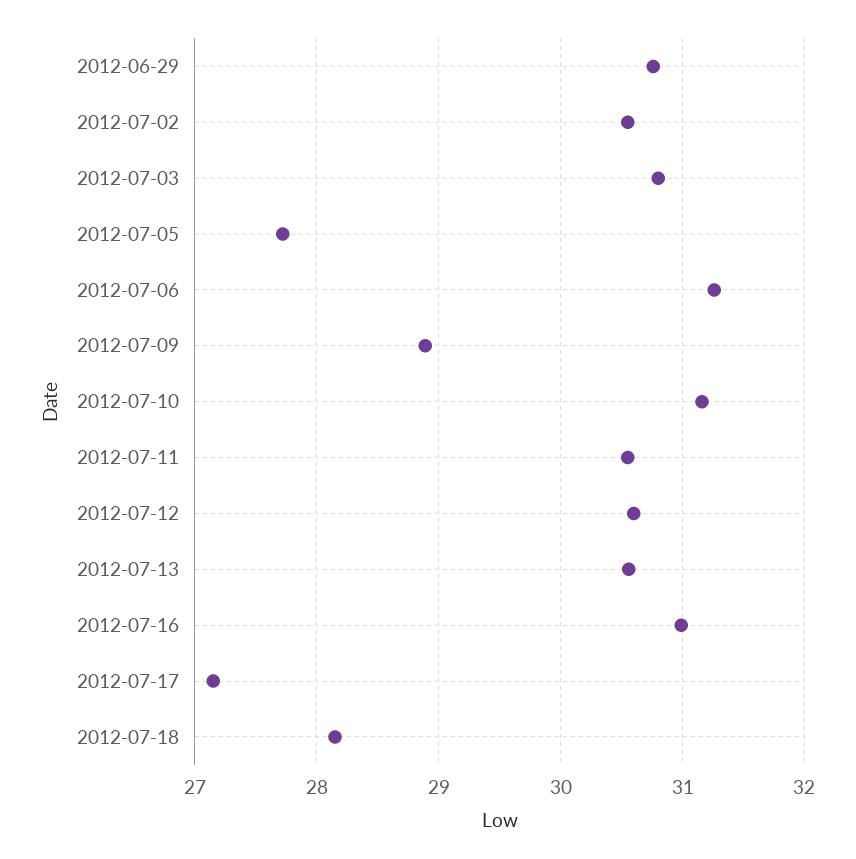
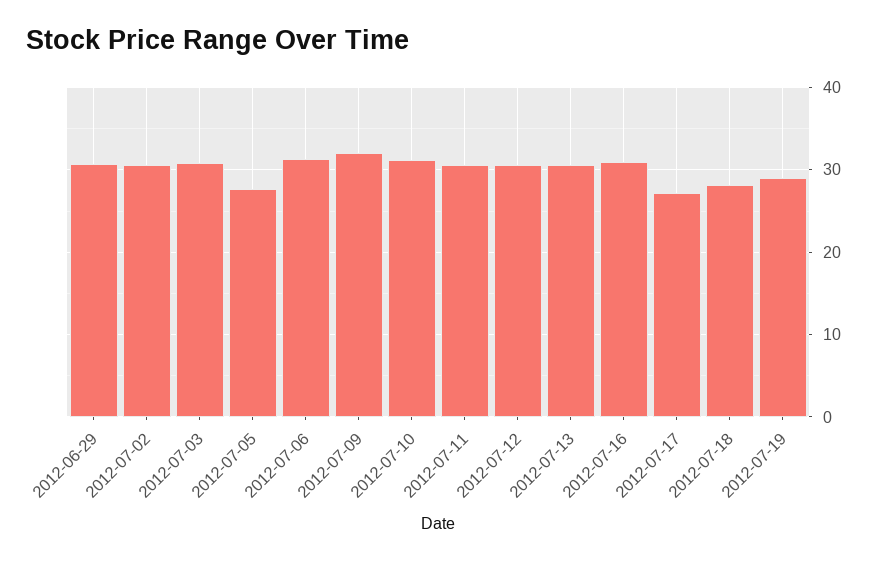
2012-07-09: 28.9 -> 32
2012-07-19: none -> 29

